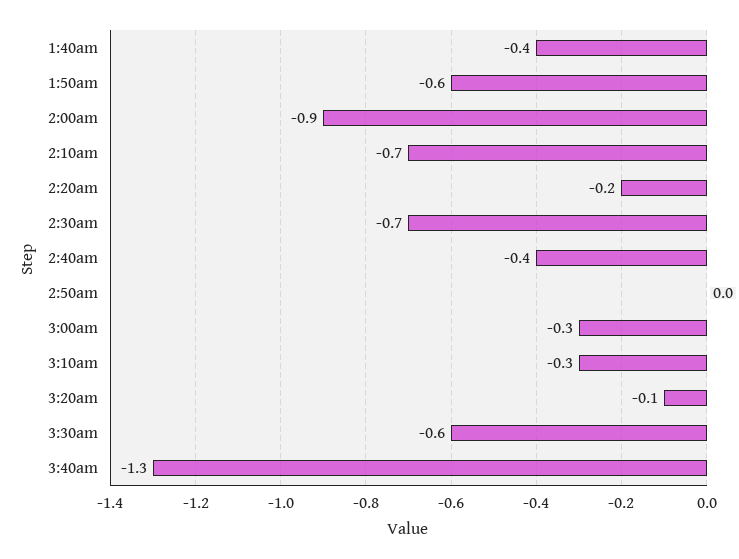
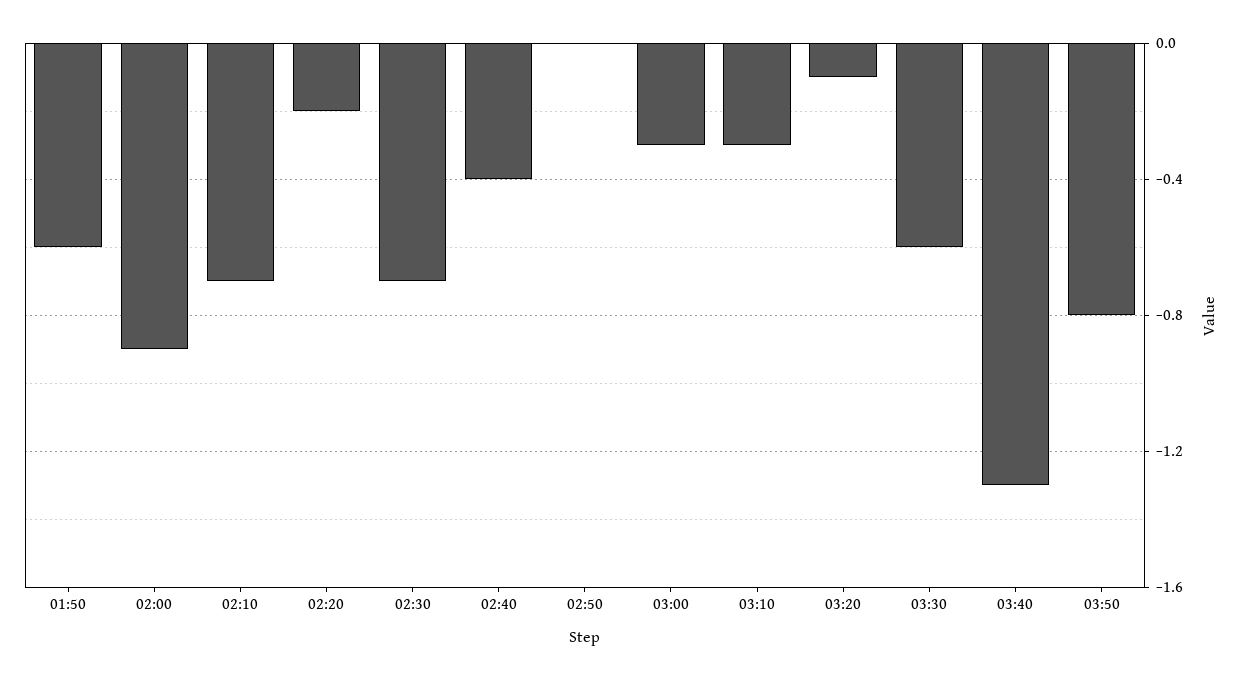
1:40am: -0.4 -> none
03:50: none -> -0.8

